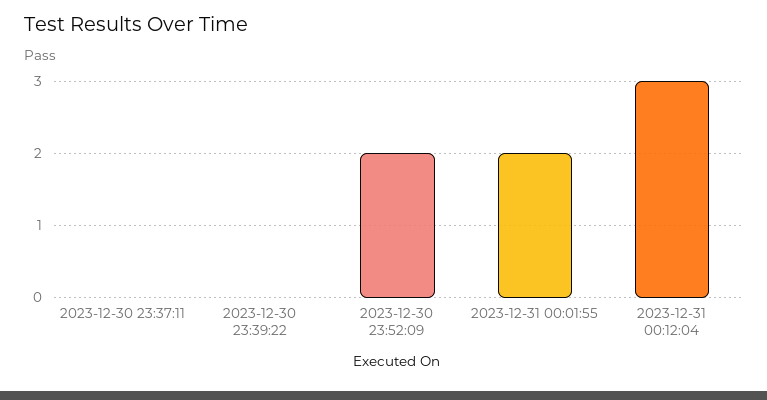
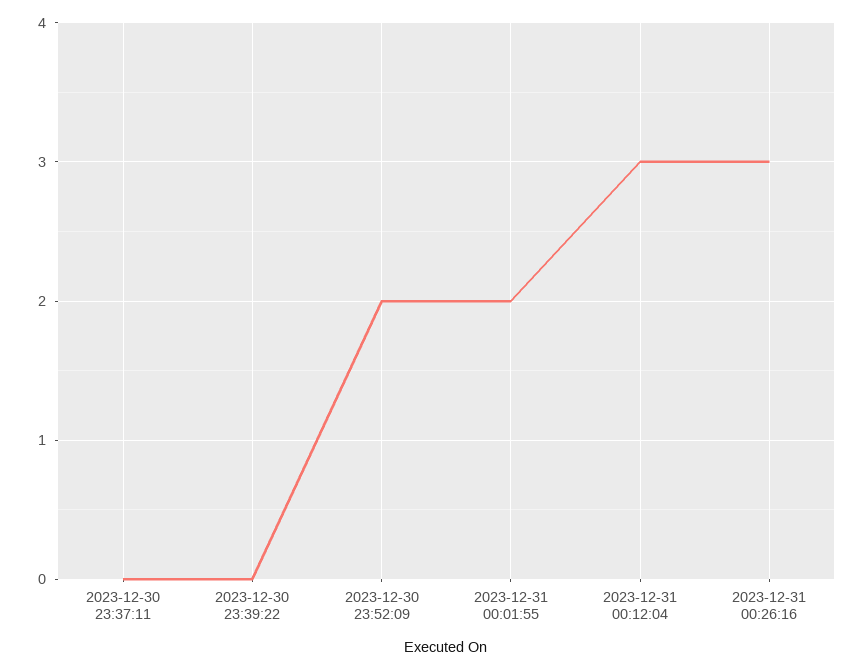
2023-12-31 00:26:16: none -> 3

